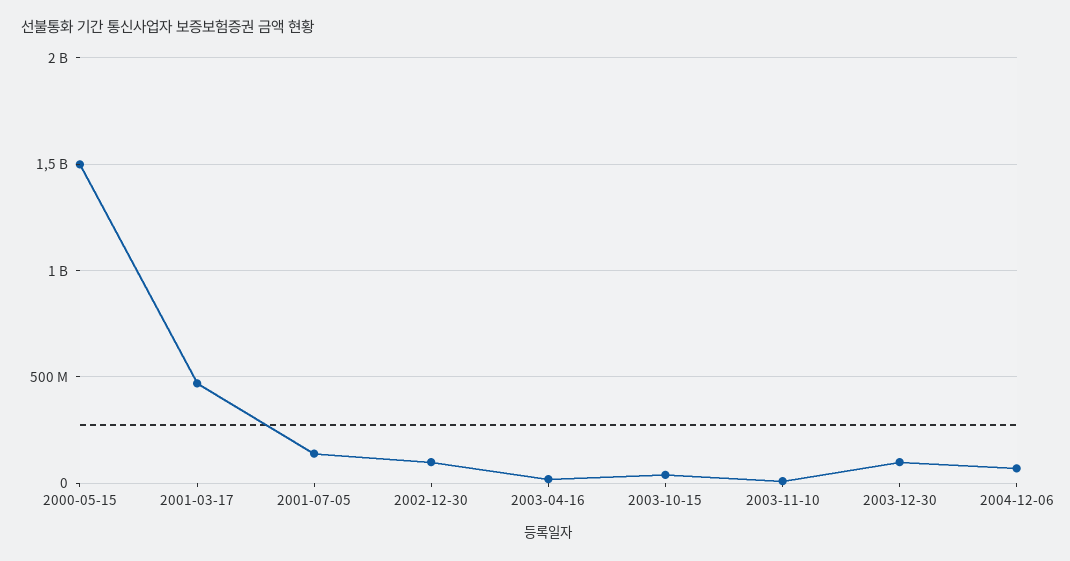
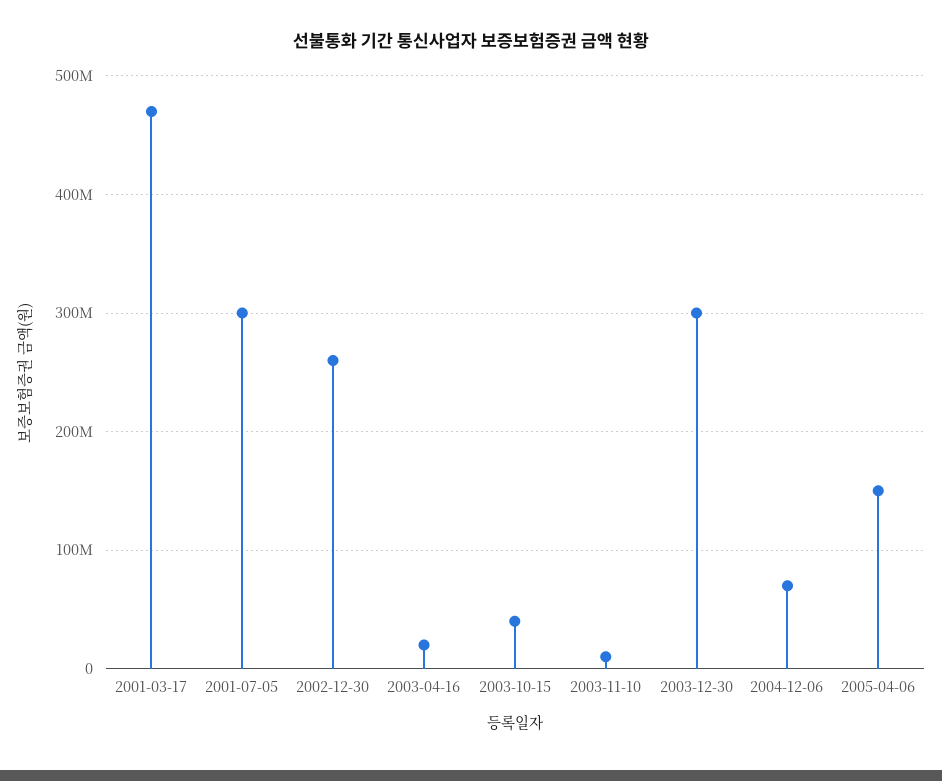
2000-05-15: 1500000000 -> none
2001-07-05: 150000000 -> 300000000
2002-12-30: 100000000 -> 260000000
2003-12-30: 100000000 -> 300000000
2005-04-06: none -> 150000000

